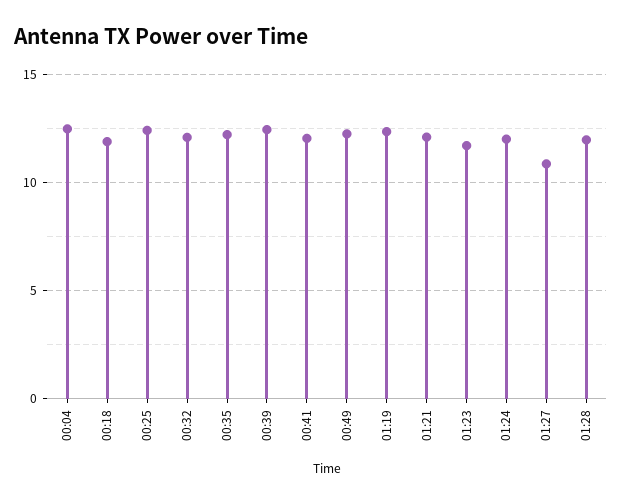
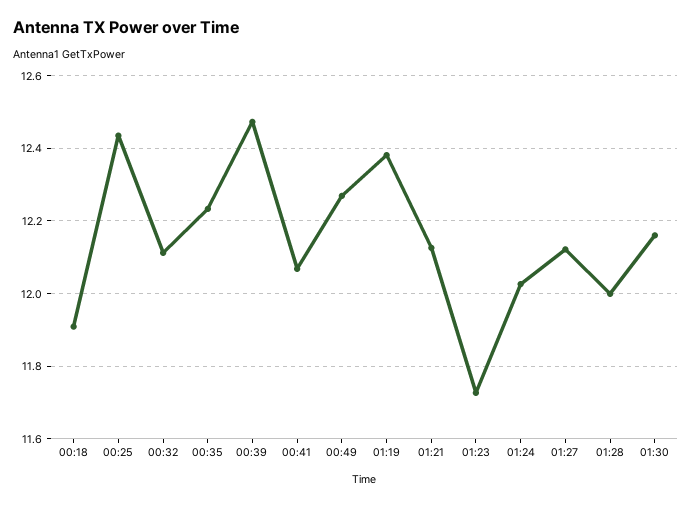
00:04: 12.5 -> none
01:27: 11 -> 12.12
01:30: none -> 12.16

